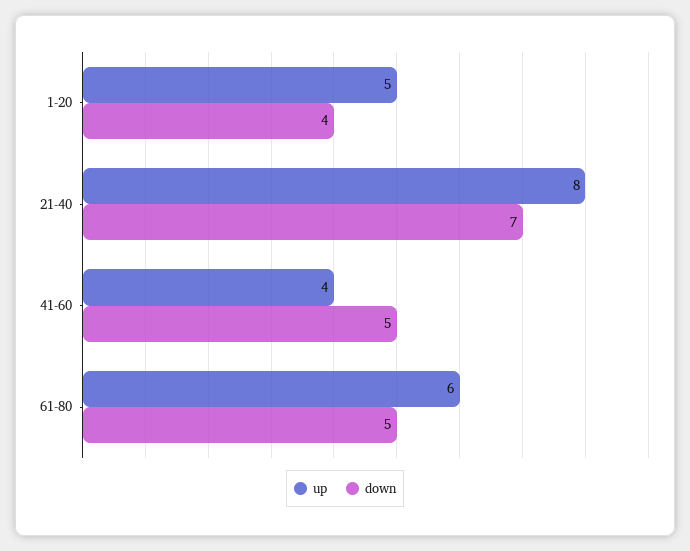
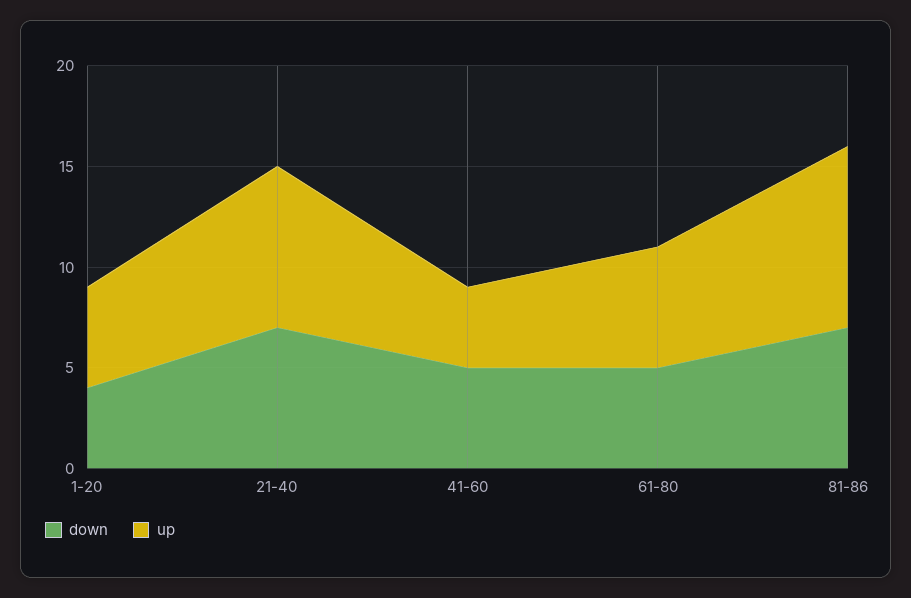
down, 81-86: none -> 7
up, 81-86: none -> 9

